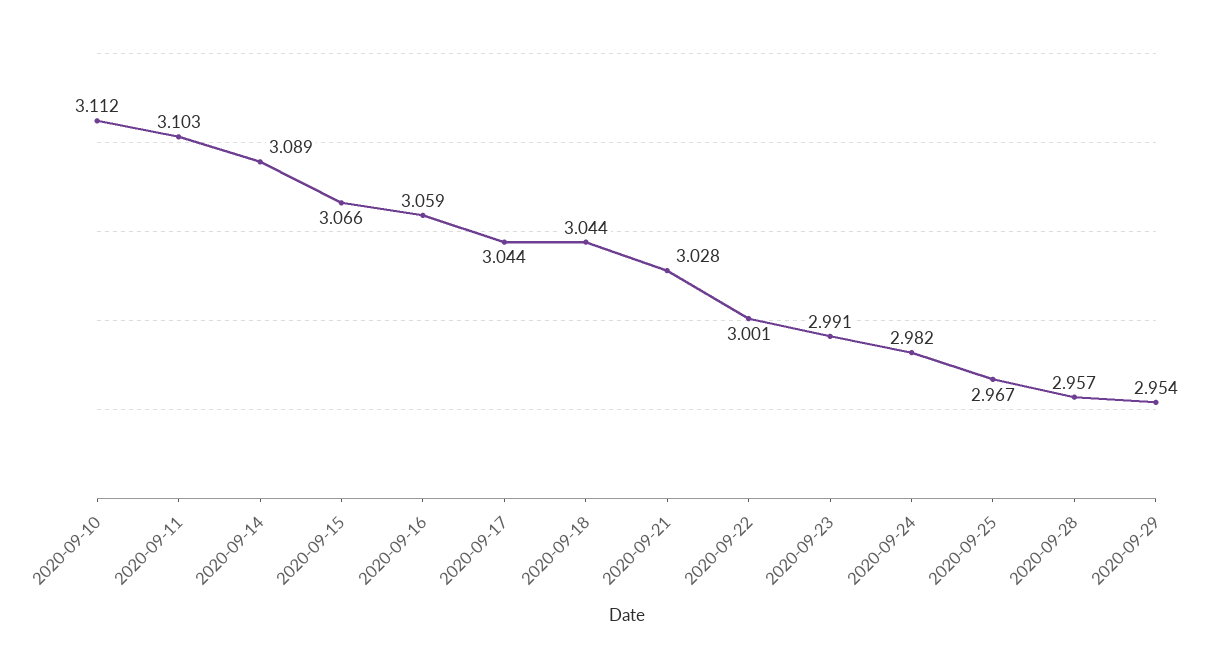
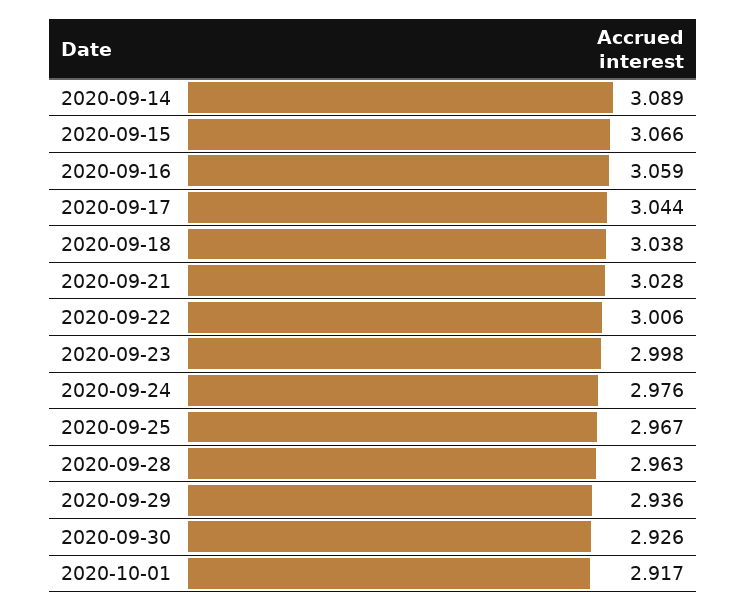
2020-09-10: 3.112 -> none
2020-09-11: 3.103 -> none
2020-09-18: 3.044 -> 3.038
2020-09-22: 3.001 -> 3.006
2020-09-23: 2.991 -> 2.998
2020-09-24: 2.982 -> 2.976
2020-09-28: 2.957 -> 2.963
2020-09-29: 2.954 -> 2.936
2020-09-30: none -> 2.926
2020-10-01: none -> 2.917

